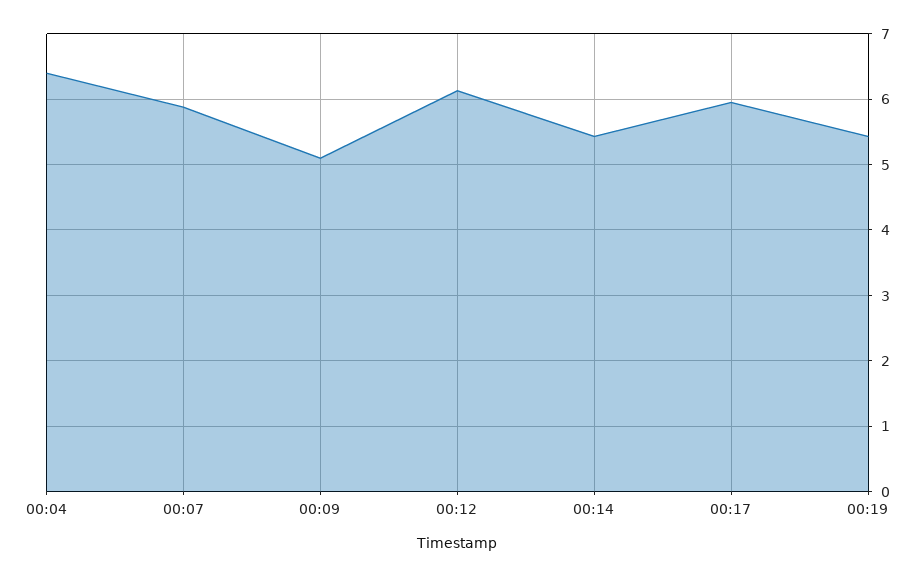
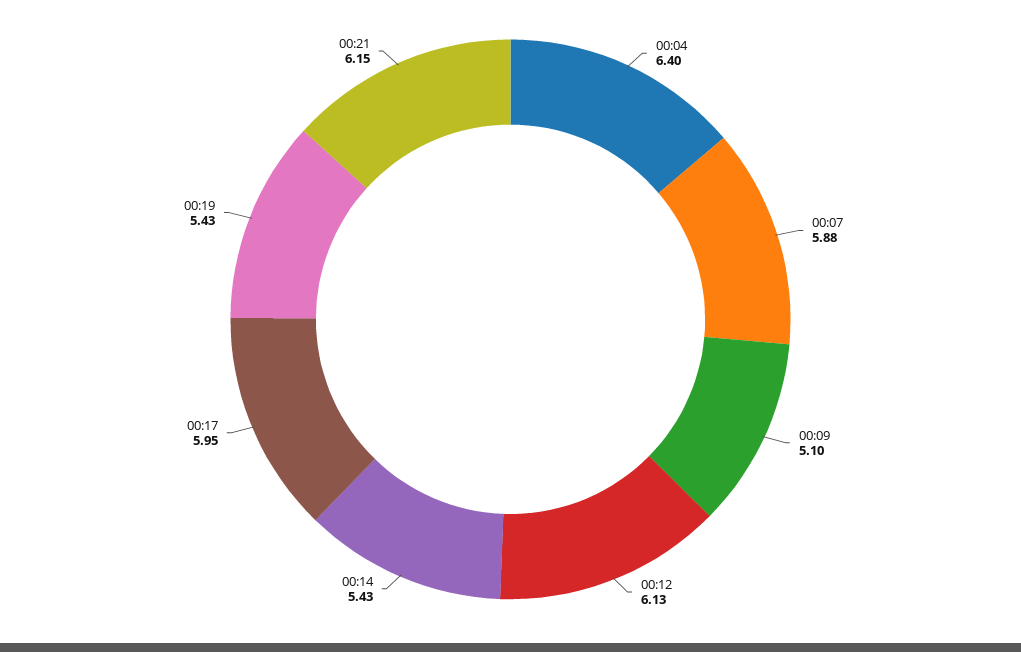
00:21: none -> 6.15

